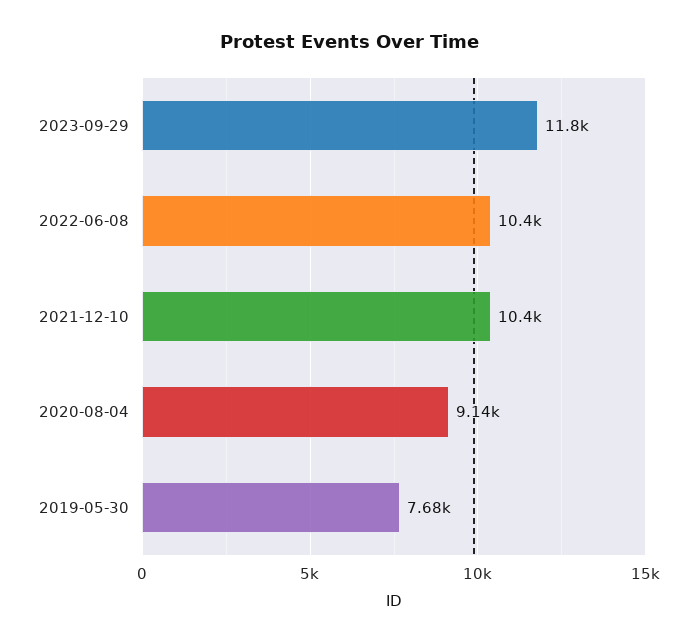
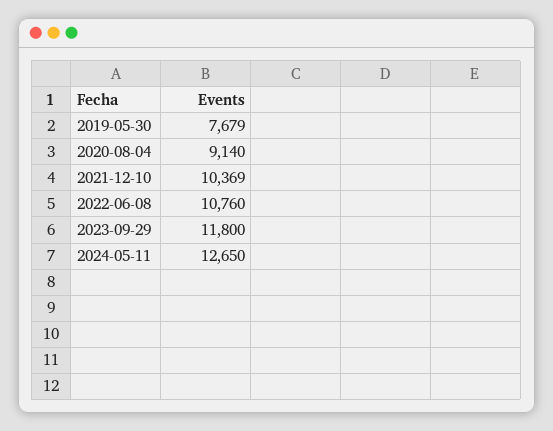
2022-06-08: 10400 -> 10760
2024-05-11: none -> 12650

